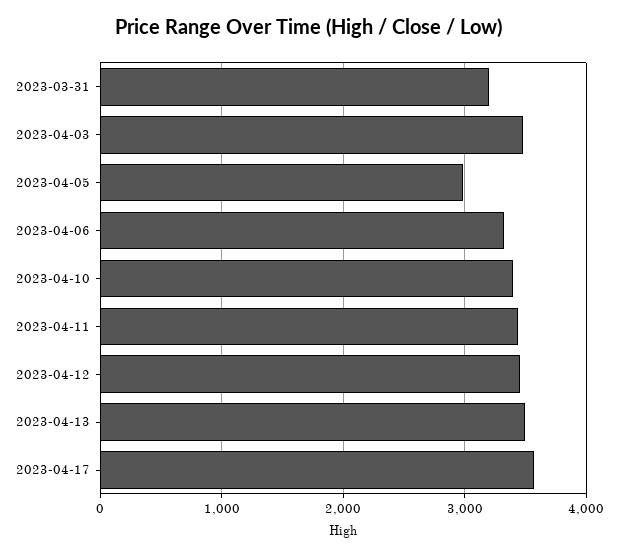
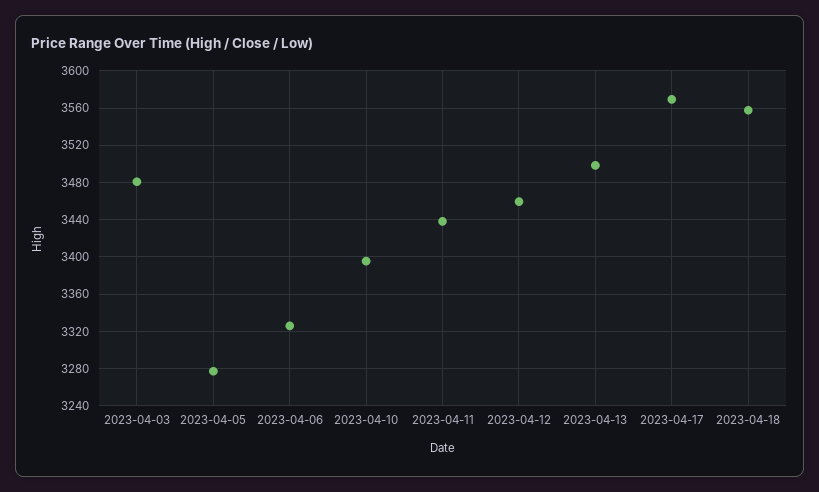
2023-03-31: 3200 -> none
2023-04-05: 3000 -> 3280
2023-04-18: none -> 3560

